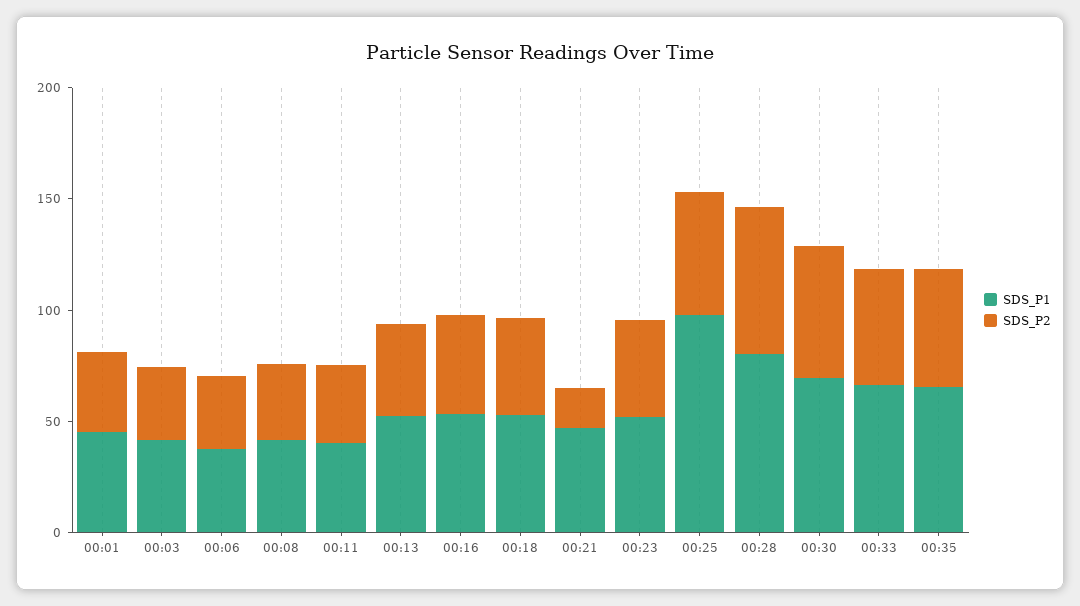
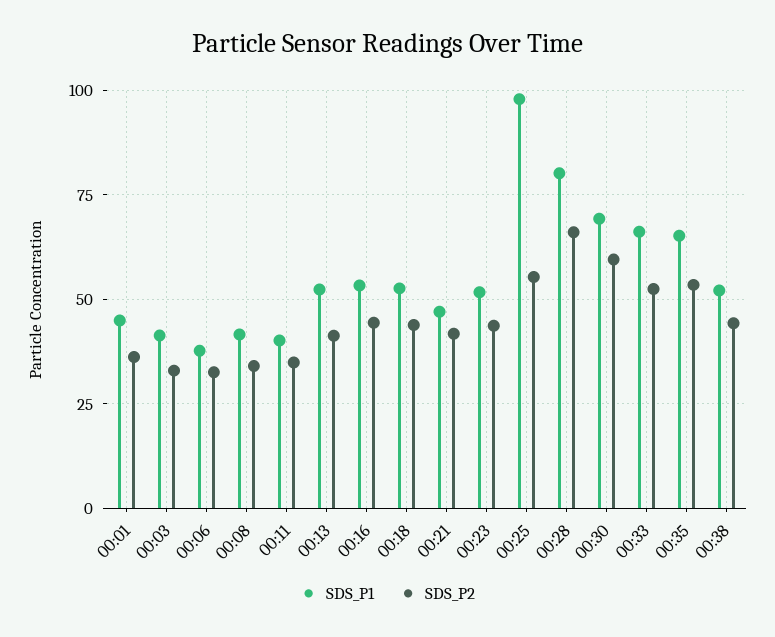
SDS_P2, 00:21: 20 -> 42.5
SDS_P1, 00:38: none -> 52.5
SDS_P2, 00:38: none -> 45

